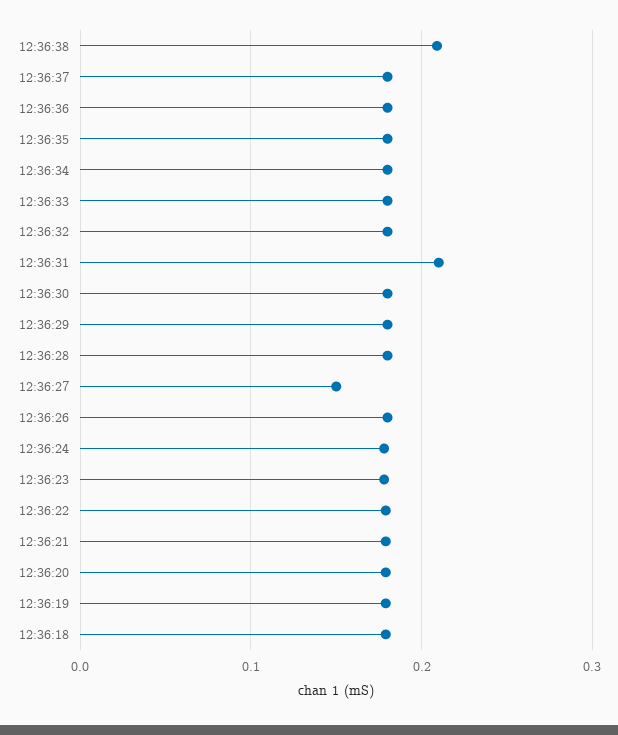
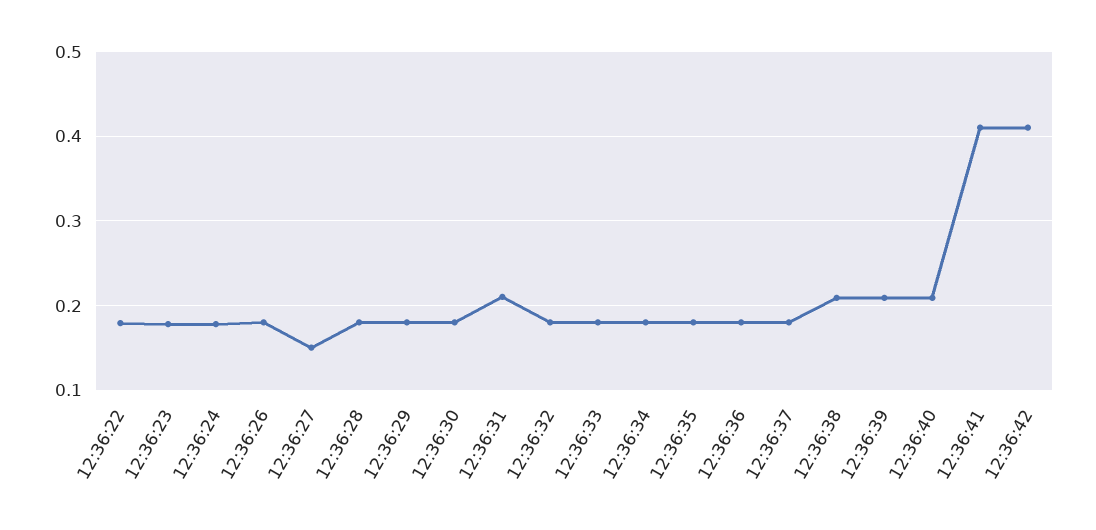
12:36:21: 0.18 -> none
12:36:20: 0.18 -> none
12:36:19: 0.18 -> none
12:36:18: 0.18 -> none
12:36:39: none -> 0.21
12:36:40: none -> 0.21
12:36:41: none -> 0.41
12:36:42: none -> 0.41

